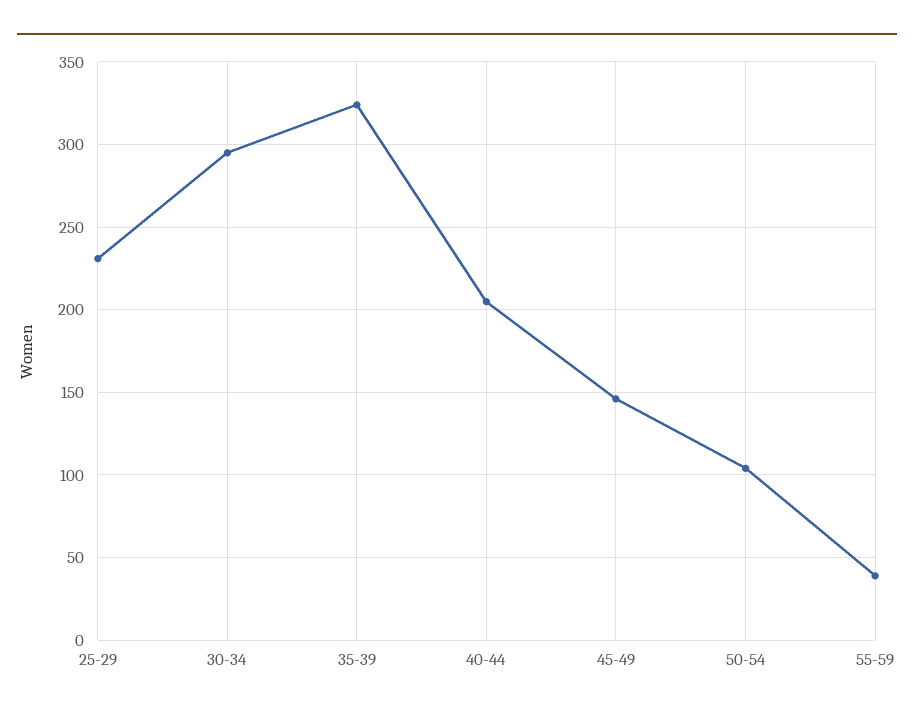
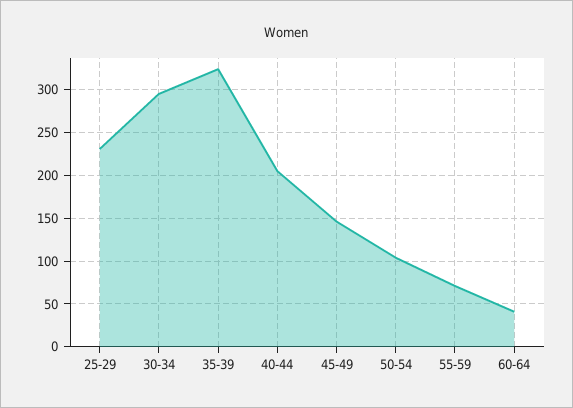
55-59: 40 -> 70
60-64: none -> 40

